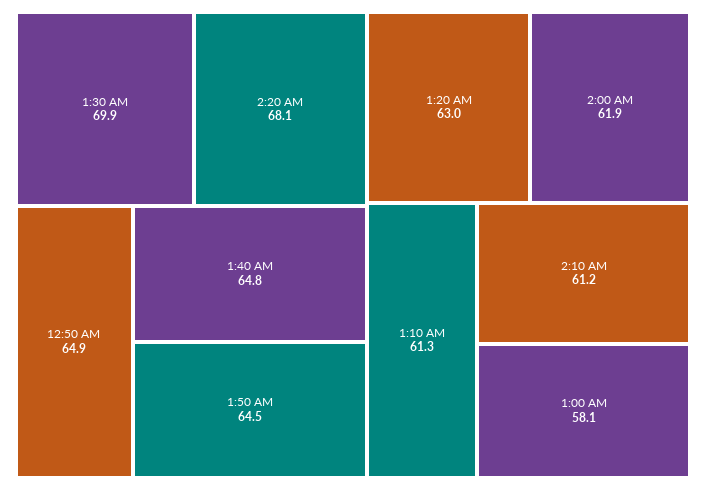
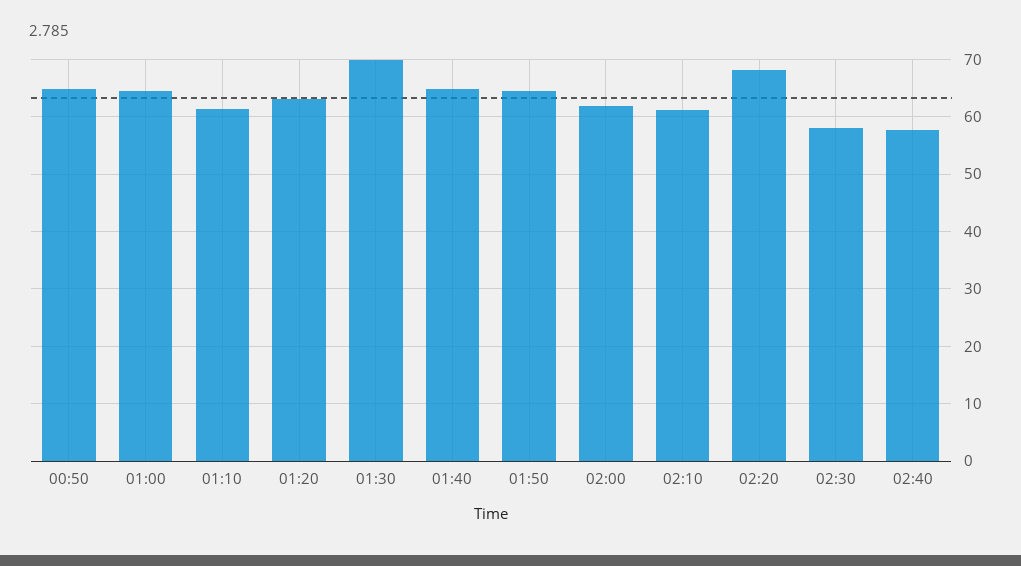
1:00 AM: 58.1 -> 64
02:30: none -> 58
02:40: none -> 58

